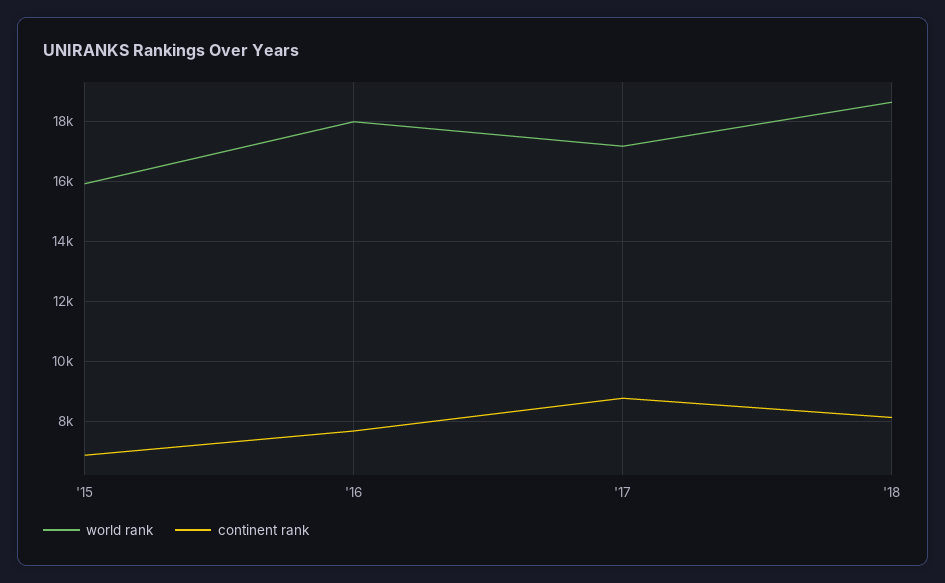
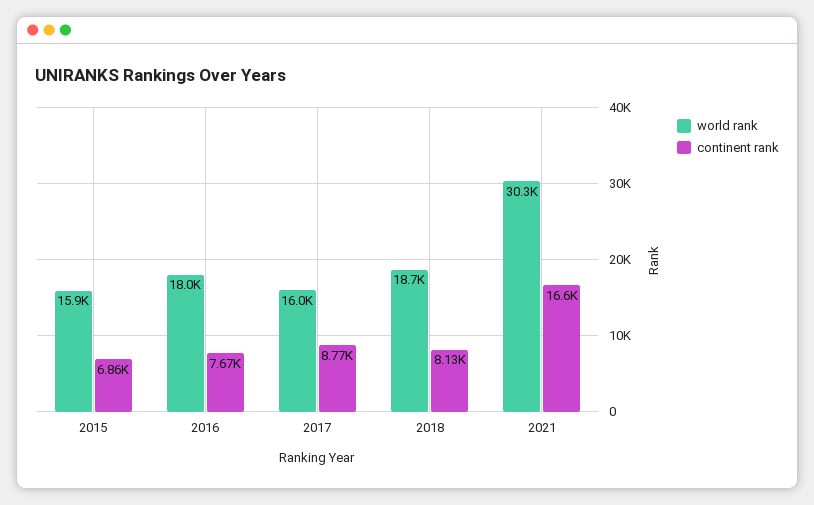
world rank, '17: 17250 -> 16000
world rank, 2021: none -> 30300
continent rank, 2021: none -> 16600

